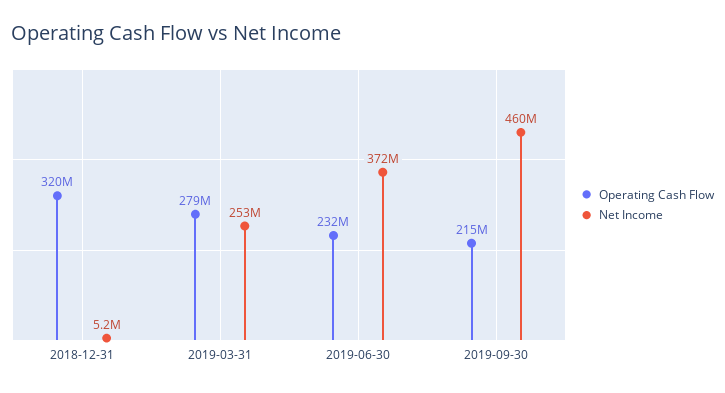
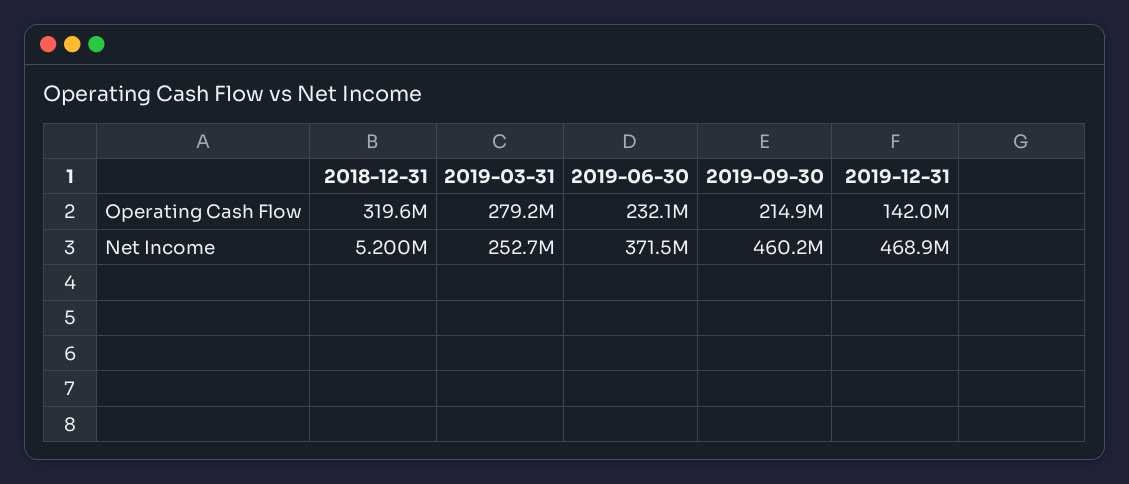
Operating Cash Flow, 2019-12-31: none -> 142000000
Net Income, 2019-12-31: none -> 468900000

